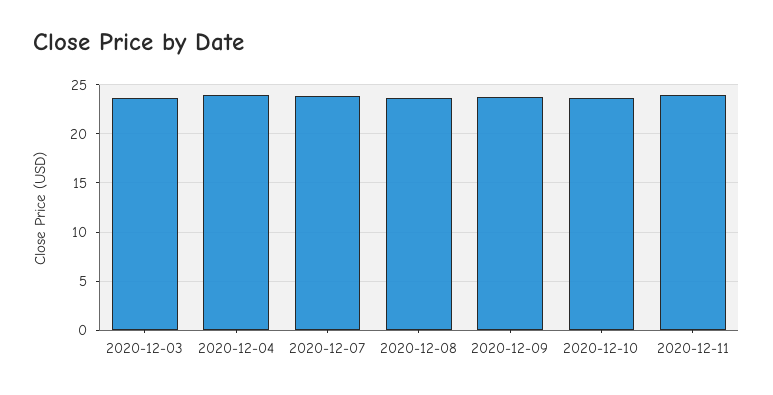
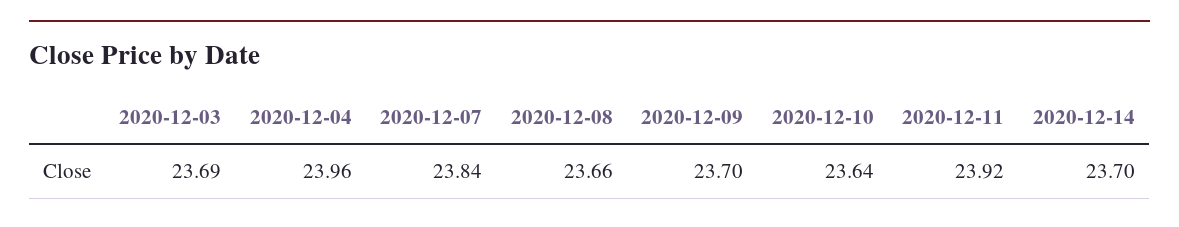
2020-12-14: none -> 23.7

